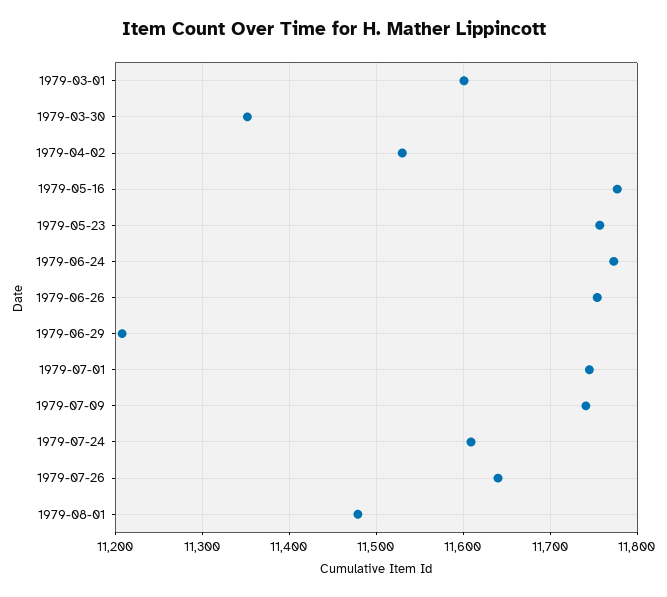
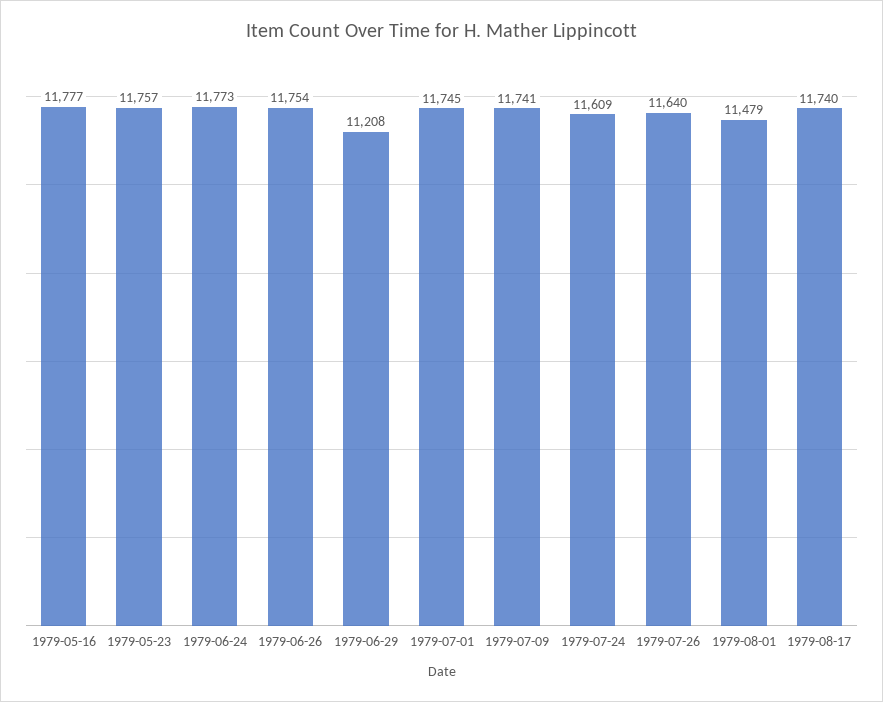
1979-03-01: 11600 -> none
1979-03-30: 11350 -> none
1979-04-02: 11530 -> none
1979-08-17: none -> 11740

